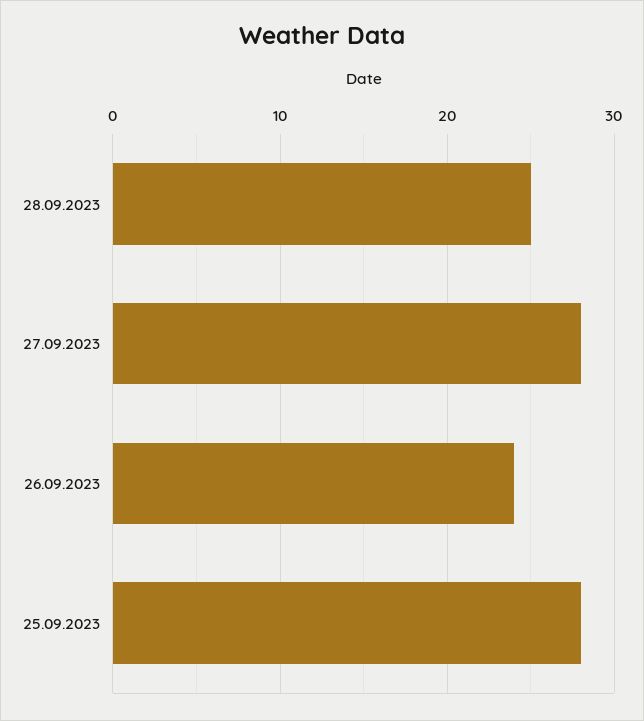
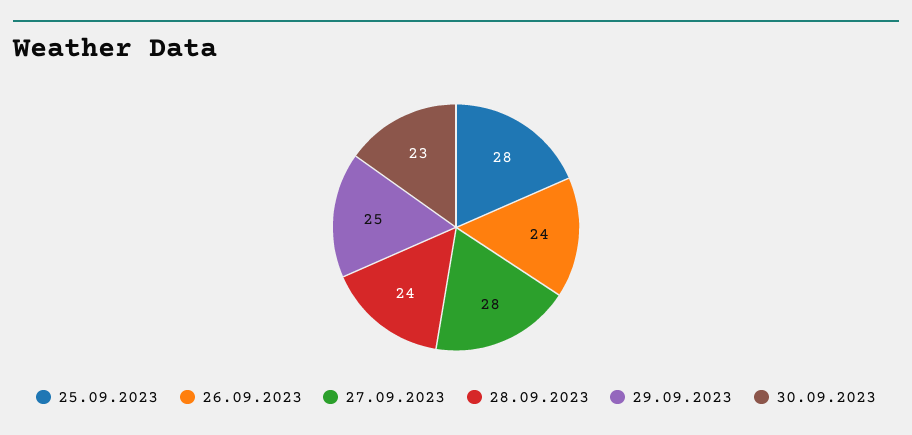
28.09.2023: 25 -> 24
29.09.2023: none -> 25
30.09.2023: none -> 23

